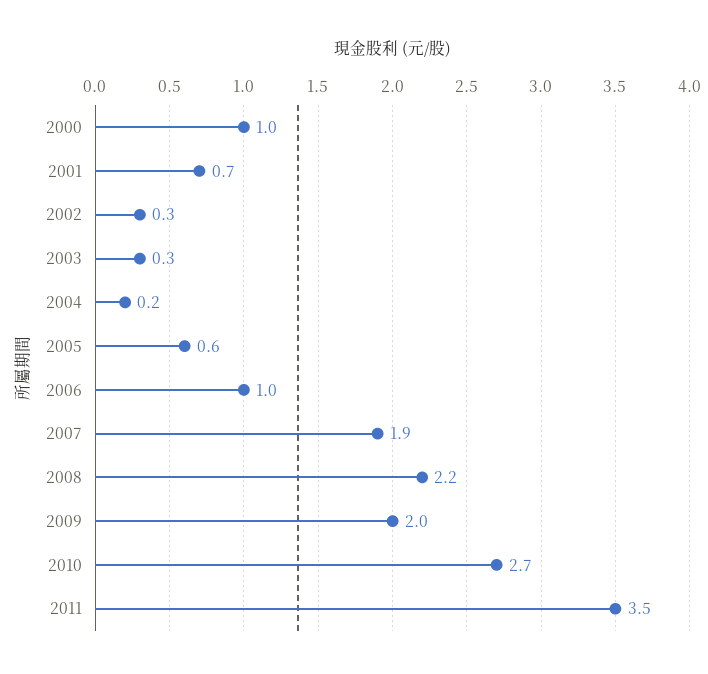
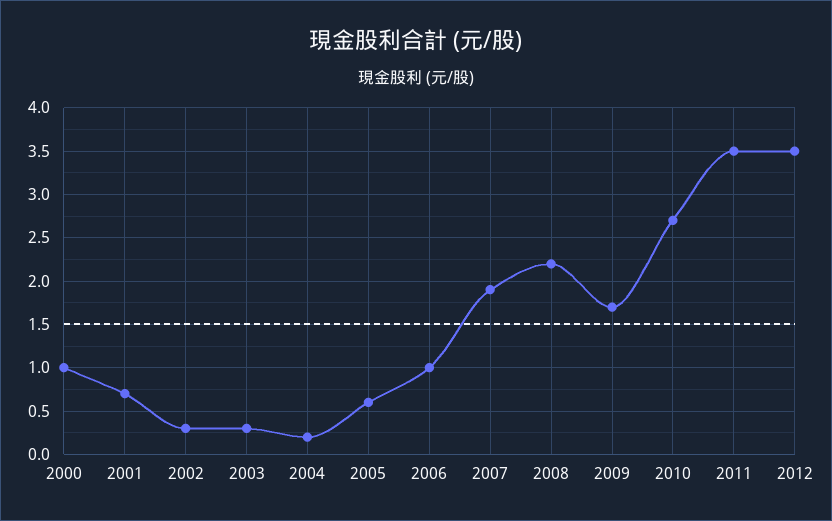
2009: 2 -> 1.7
2012: none -> 3.5

